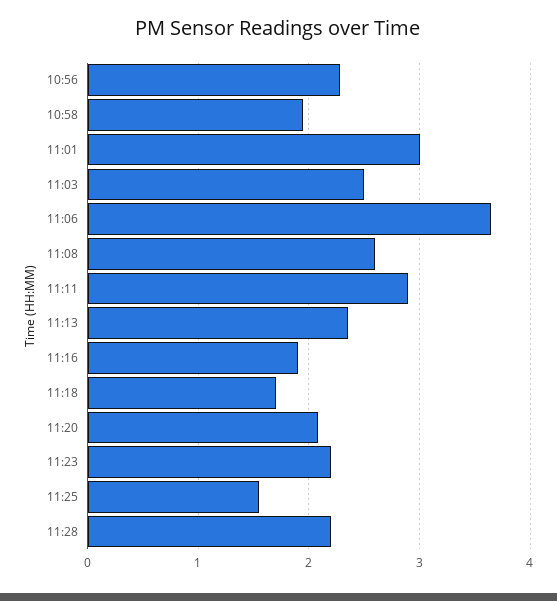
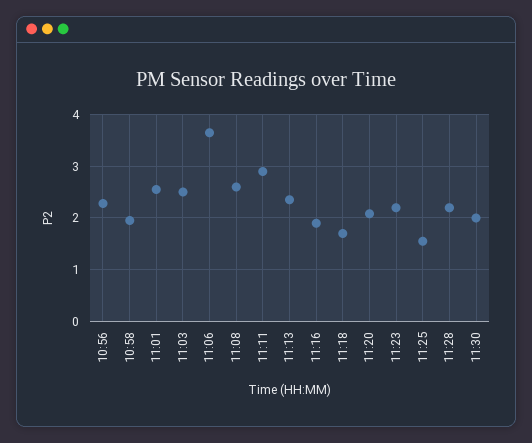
11:01: 3 -> 2.6
11:30: none -> 2

